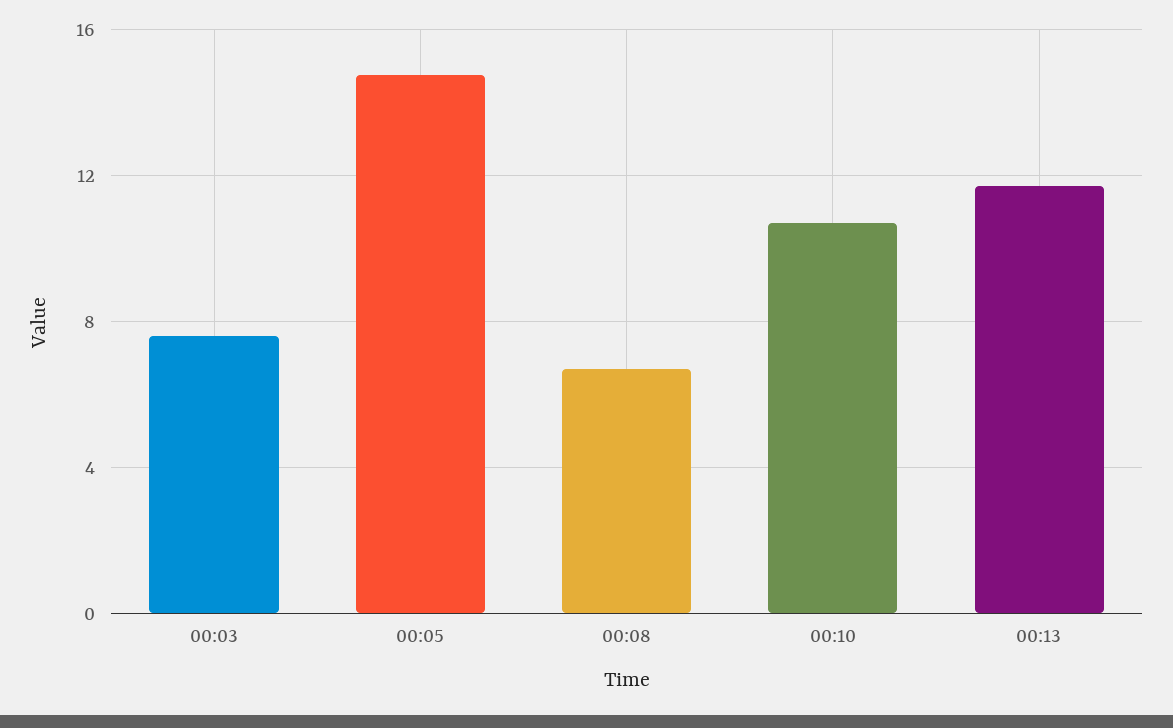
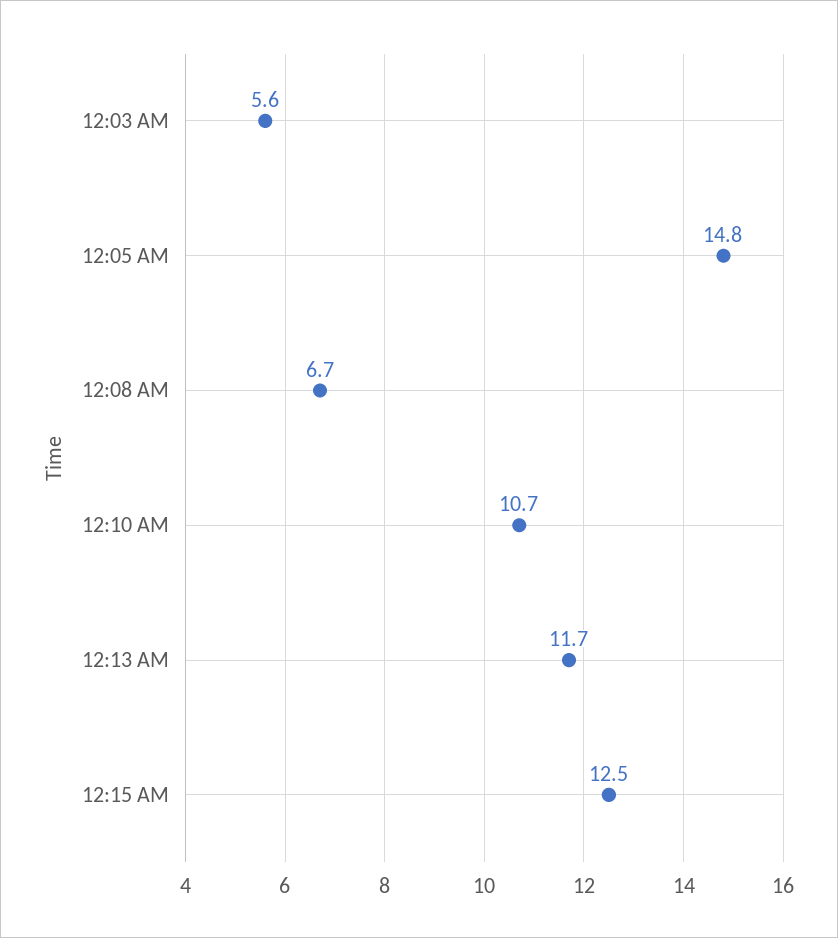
00:03: 7.5 -> 5.6
12:15 AM: none -> 12.5

